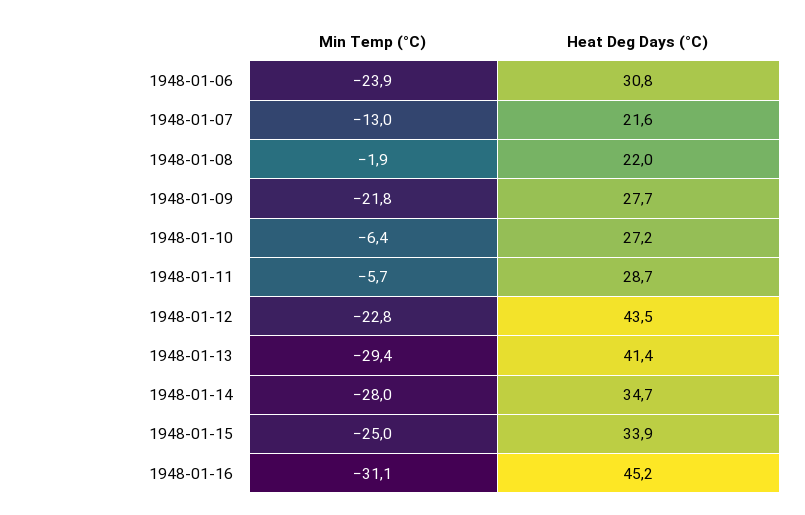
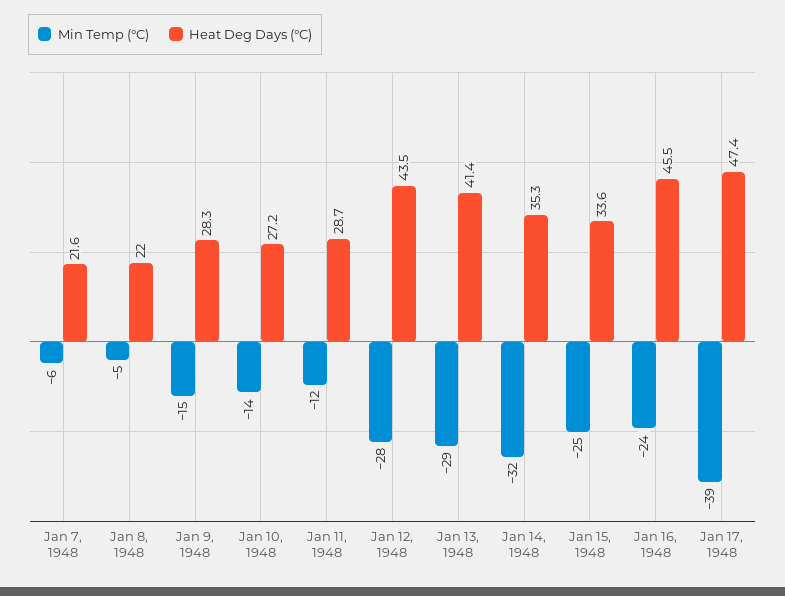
Min Temp (°C), 1948-01-06: -23.9 -> none
Heat Deg Days (°C), 1948-01-06: 30.8 -> none
Min Temp (°C), 1948-01-07: -13 -> -6
Min Temp (°C), 1948-01-08: -1.9 -> -5
Min Temp (°C), 1948-01-09: -21.8 -> -15
Heat Deg Days (°C), 1948-01-09: 27.7 -> 28.3
Min Temp (°C), 1948-01-10: -6.4 -> -14
Min Temp (°C), 1948-01-11: -5.7 -> -12
Min Temp (°C), 1948-01-12: -22.8 -> -28
Min Temp (°C), 1948-01-14: -28 -> -32
Heat Deg Days (°C), 1948-01-14: 34.7 -> 35.3
Heat Deg Days (°C), 1948-01-15: 33.9 -> 33.6
Min Temp (°C), 1948-01-16: -31.1 -> -24
Heat Deg Days (°C), 1948-01-16: 45.2 -> 45.5
Min Temp (°C), Jan 17, 1948: none -> -39
Heat Deg Days (°C), Jan 17, 1948: none -> 47.4

